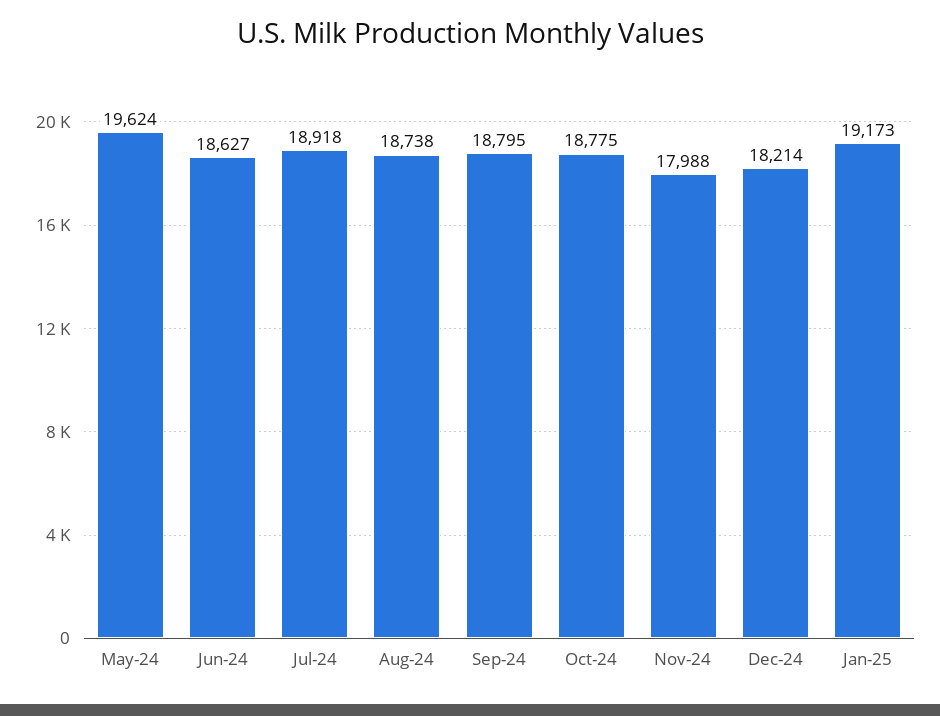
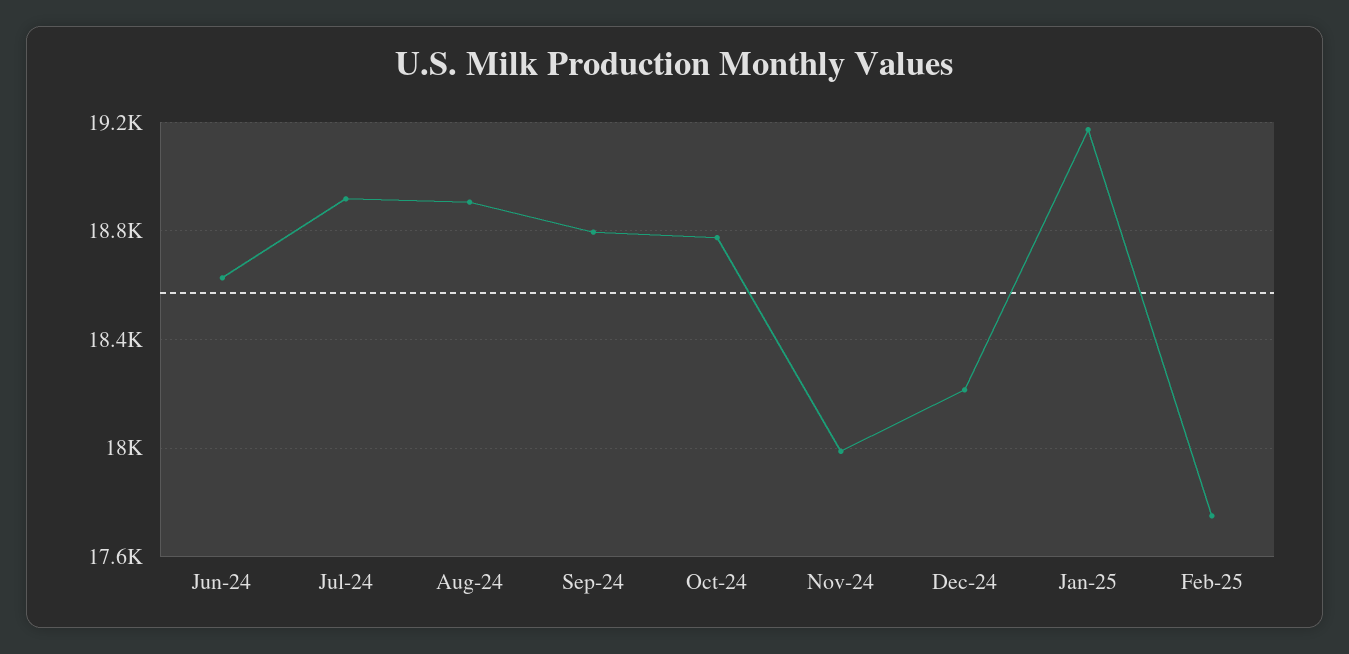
May-24: 19624 -> none
Aug-24: 18738 -> 18900
Feb-25: none -> 17750

